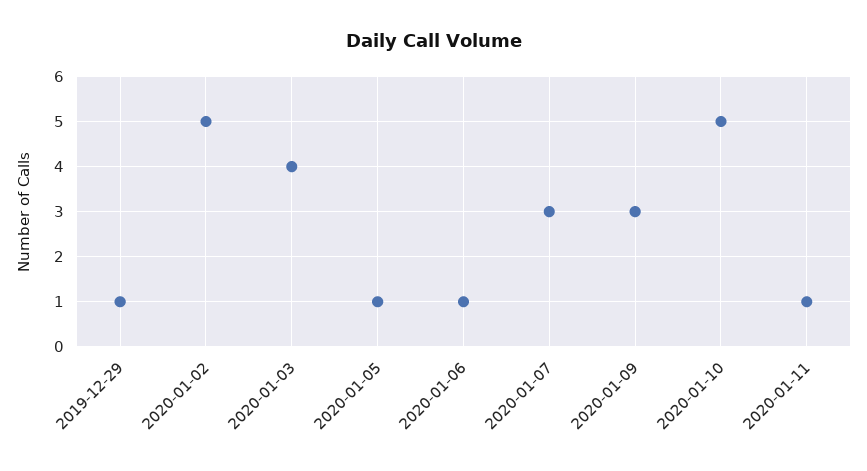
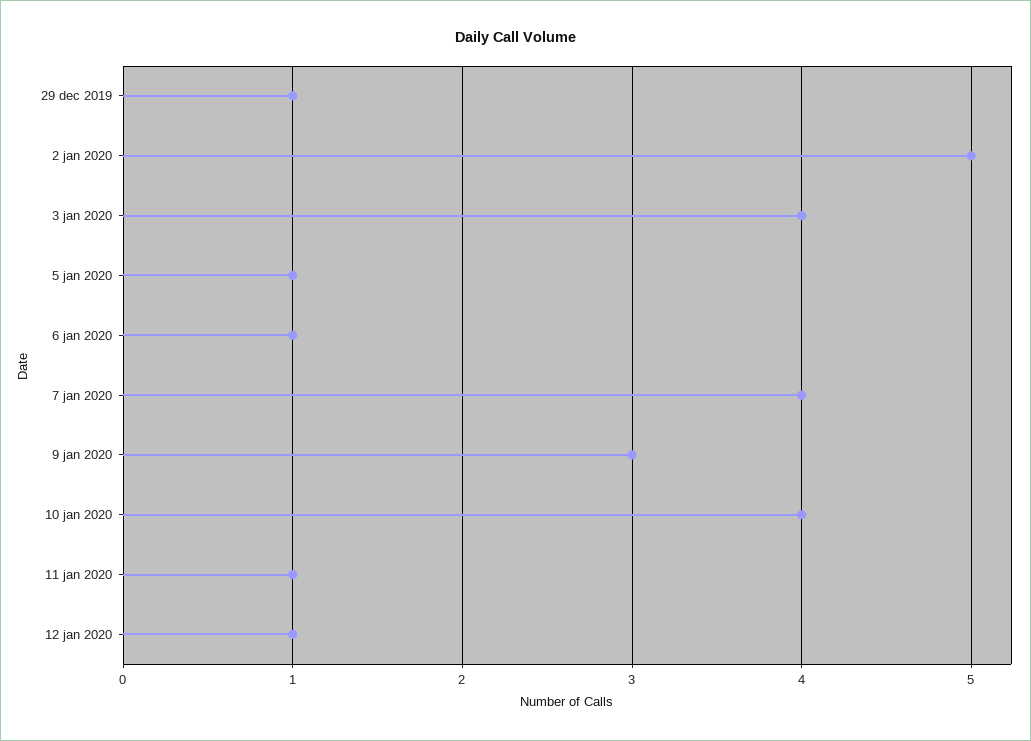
2020-01-07: 3 -> 4
2020-01-10: 5 -> 4
12 jan 2020: none -> 1

